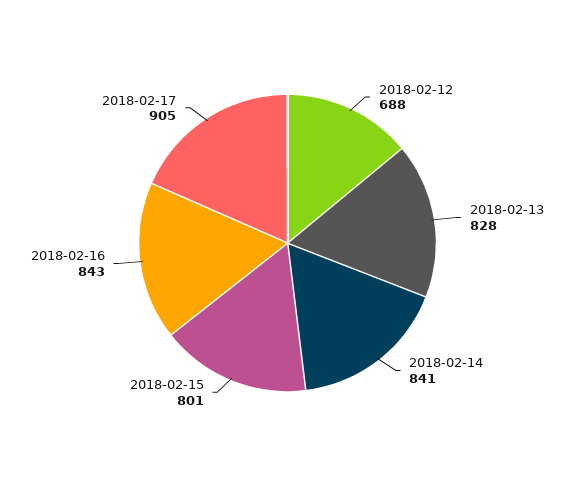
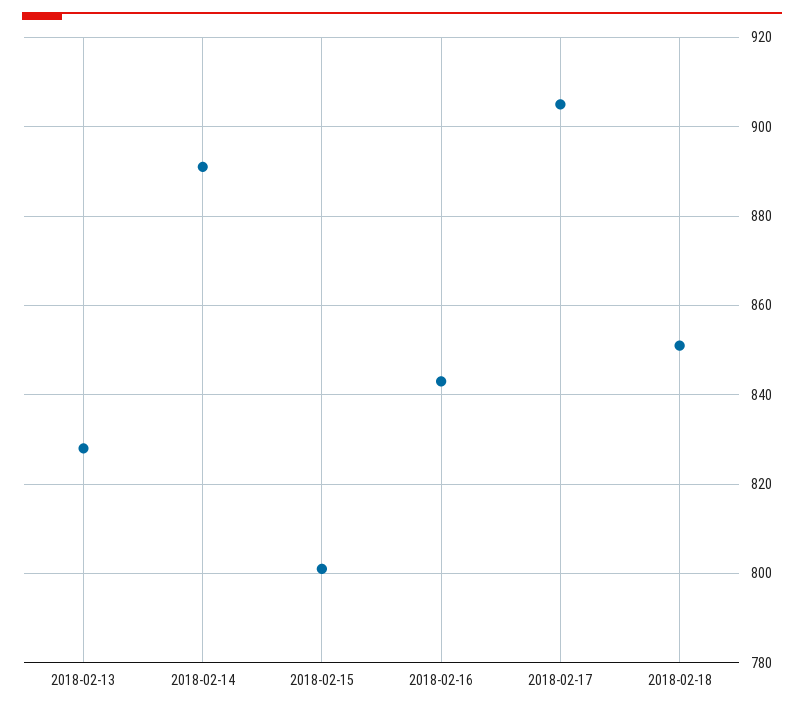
2018-02-12: 688 -> none
2018-02-14: 841 -> 890
2018-02-18: none -> 850

